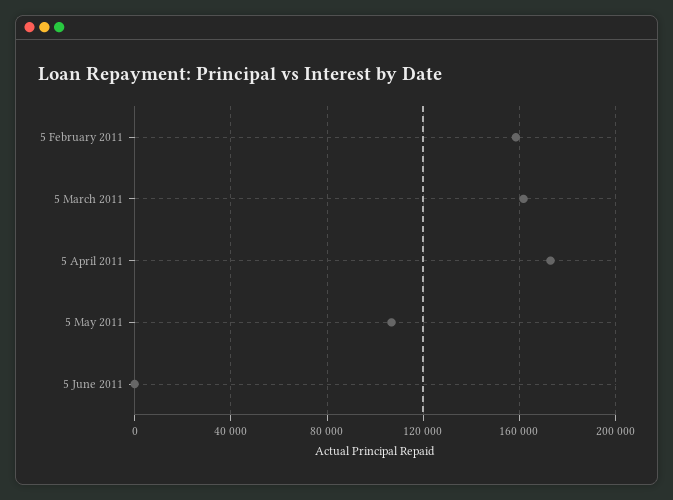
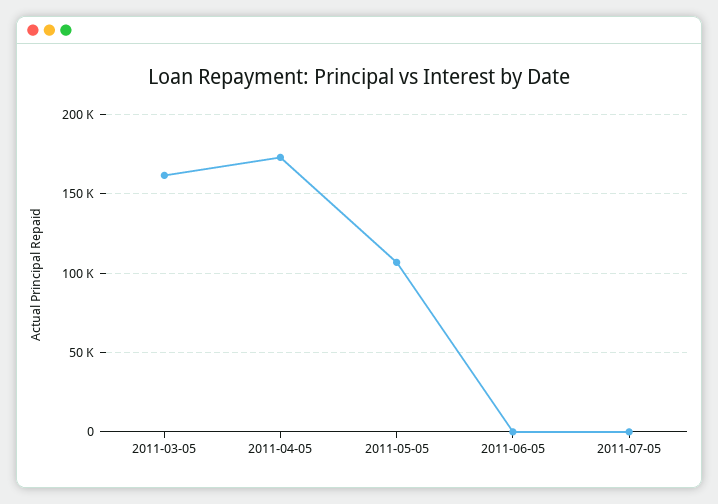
5 February 2011: 160000 -> none
2011-07-05: none -> 0

